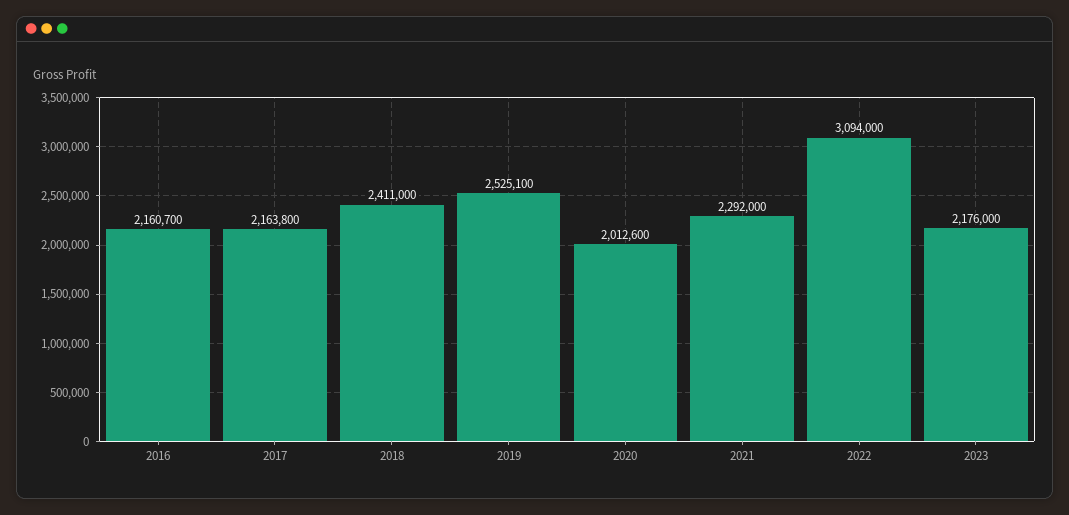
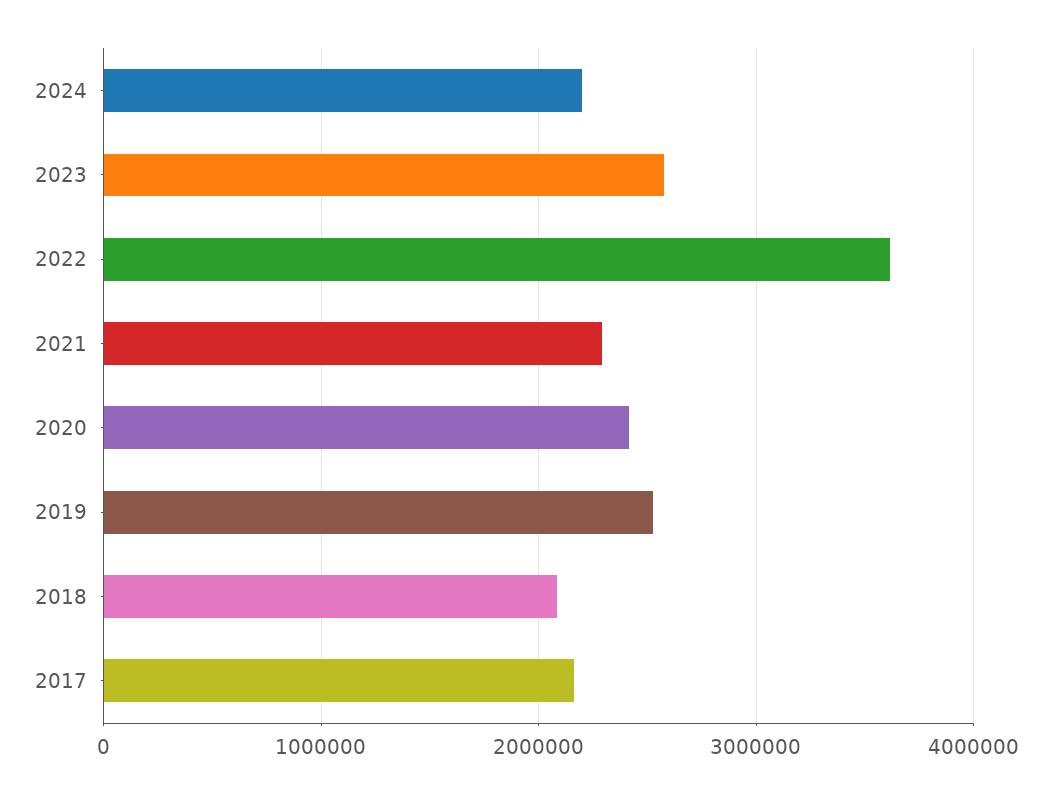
2016: 2160700 -> none
2018: 2411000 -> 2100000
2020: 2012600 -> 2400000
2022: 3094000 -> 3600000
2023: 2176000 -> 2600000
2024: none -> 2200000

